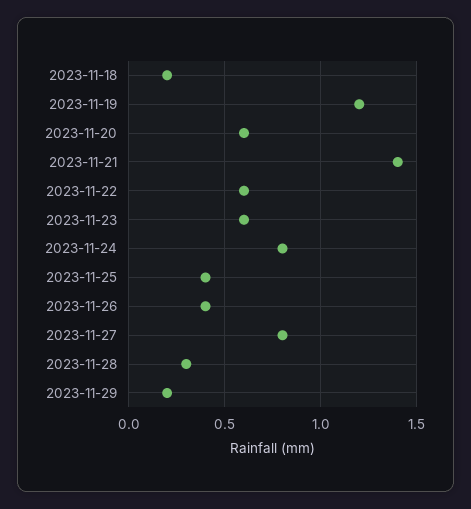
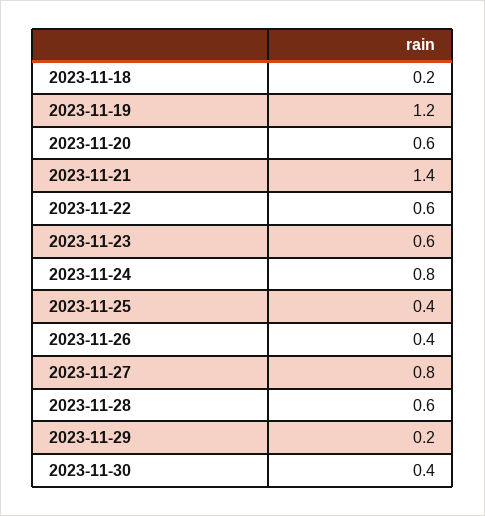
2023-11-28: 0.3 -> 0.6
2023-11-30: none -> 0.4

